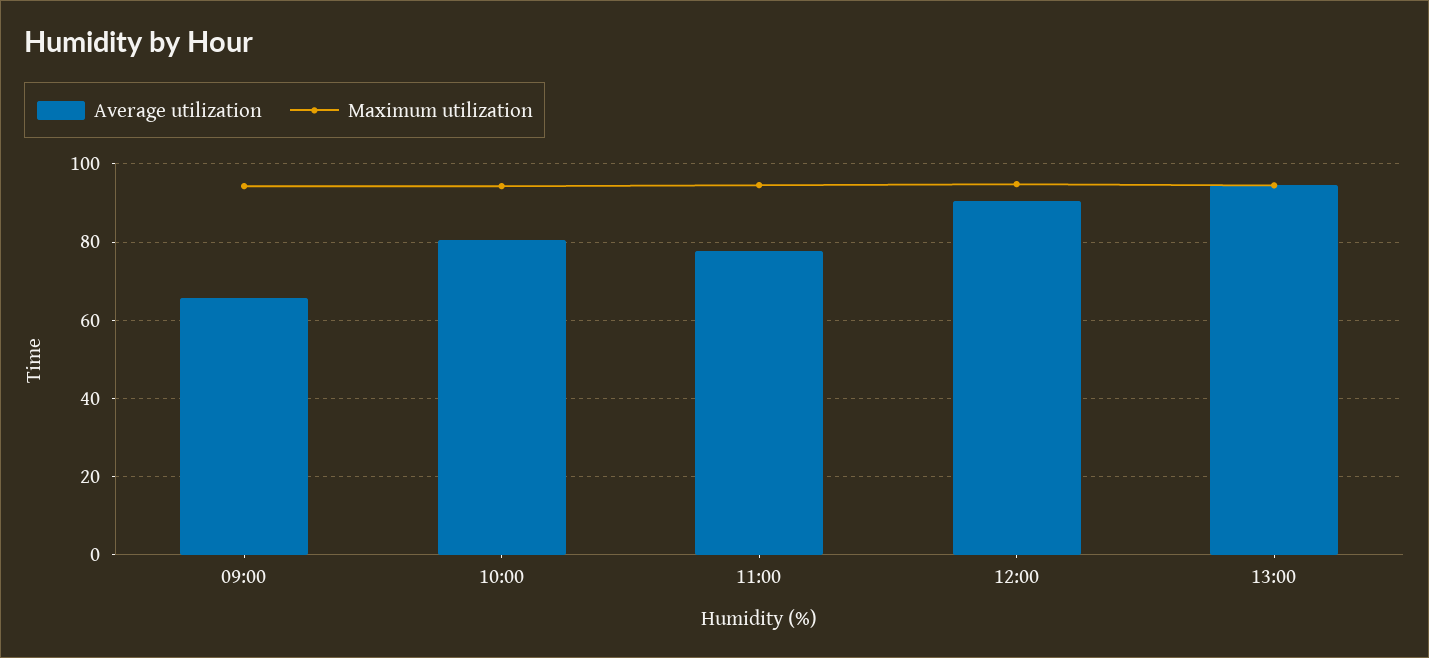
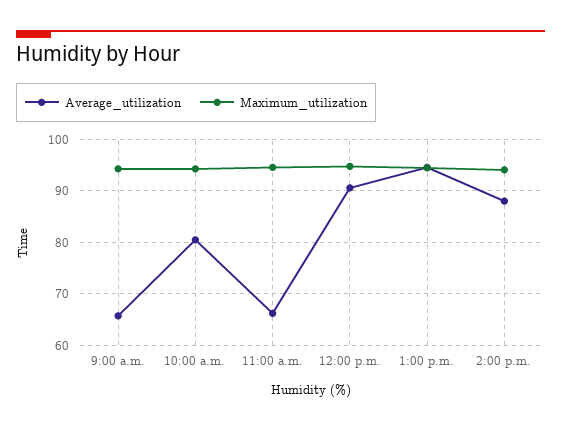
Average utilization, 11:00: 78 -> 66
Average utilization, 2:00 p.m.: none -> 88
Maximum utilization, 2:00 p.m.: none -> 94

